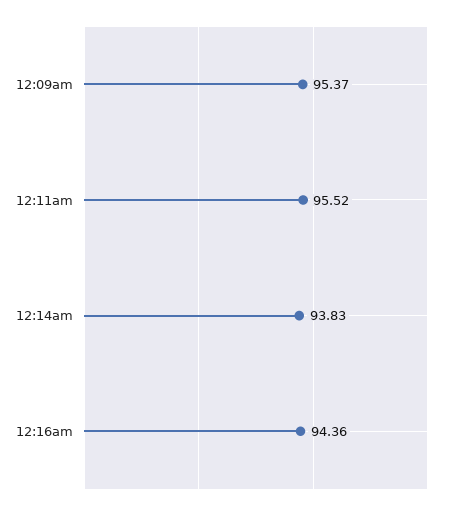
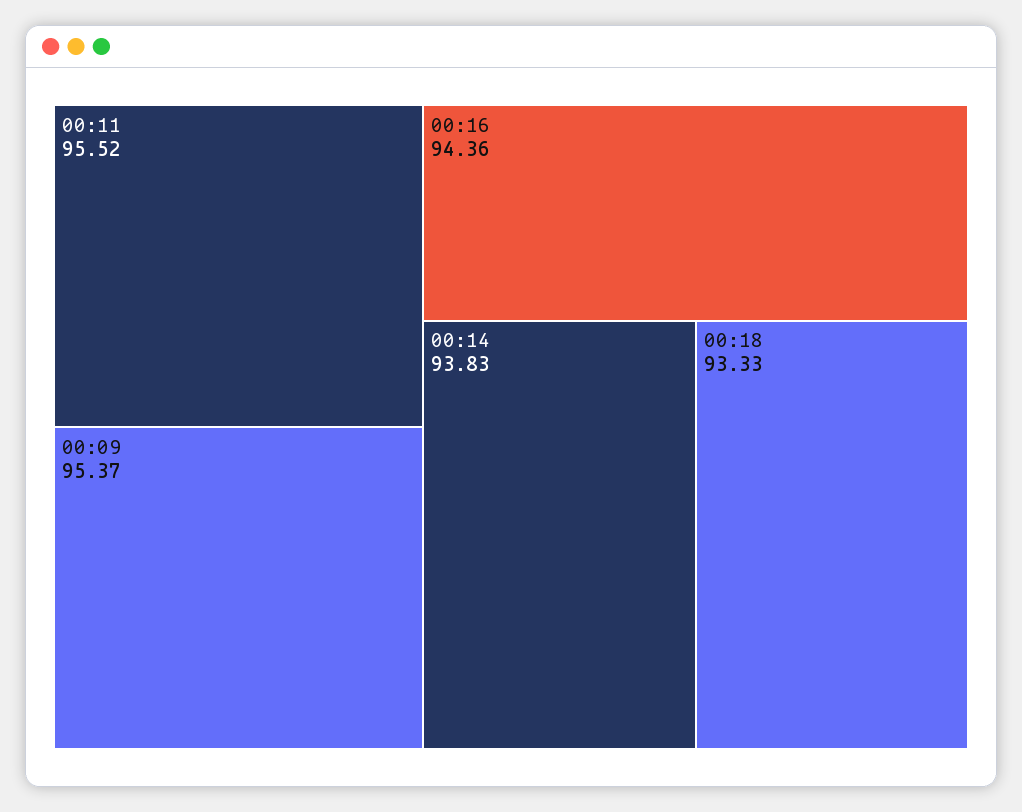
00:18: none -> 93.33

